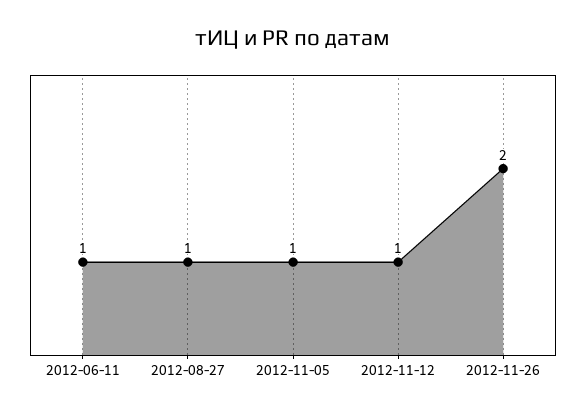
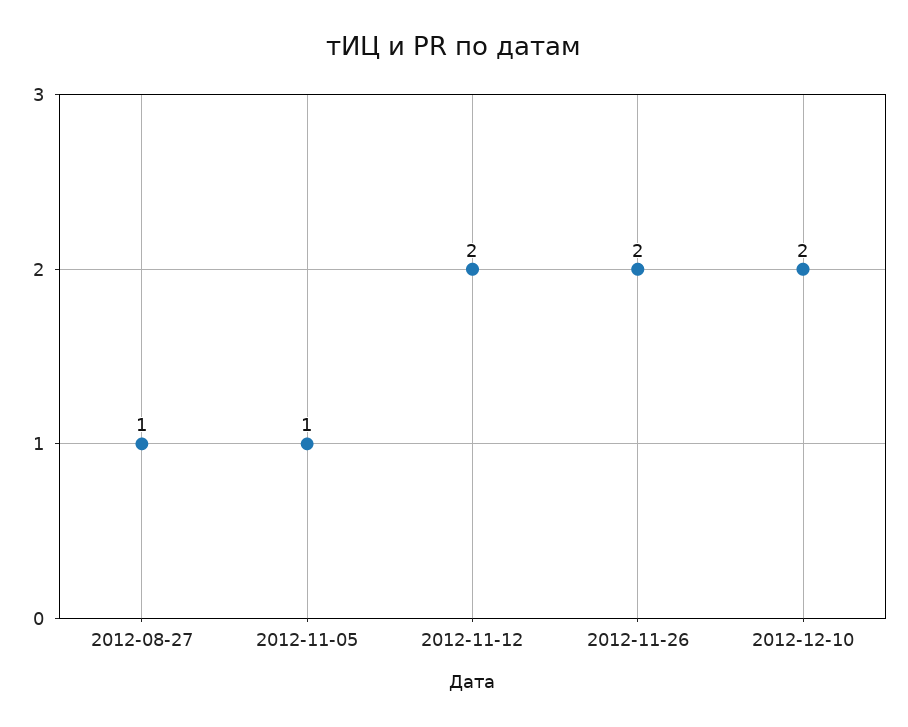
2012-06-11: 1 -> none
2012-11-12: 1 -> 2
2012-12-10: none -> 2

